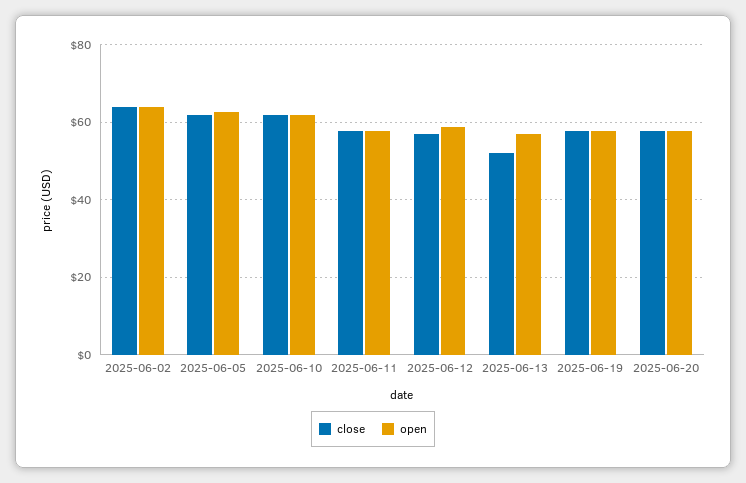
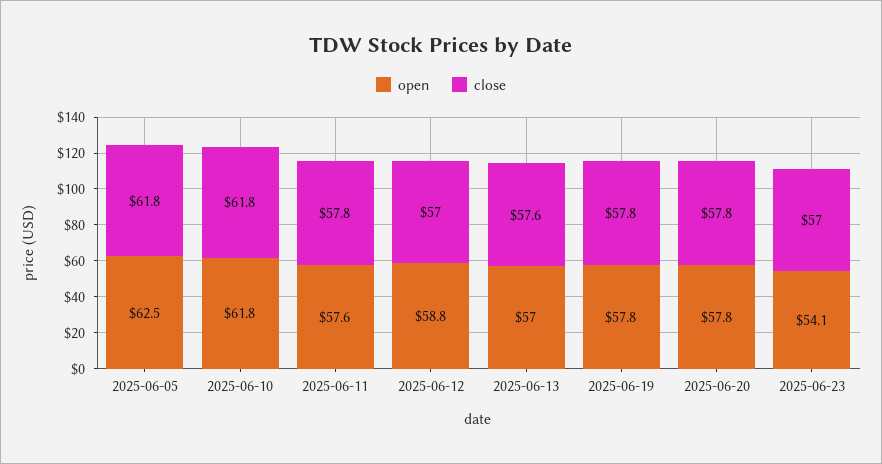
close, 2025-06-02: 64 -> none
open, 2025-06-02: 64 -> none
close, 2025-06-13: 52 -> 57.6
open, 2025-06-23: none -> 54.1
close, 2025-06-23: none -> 57

